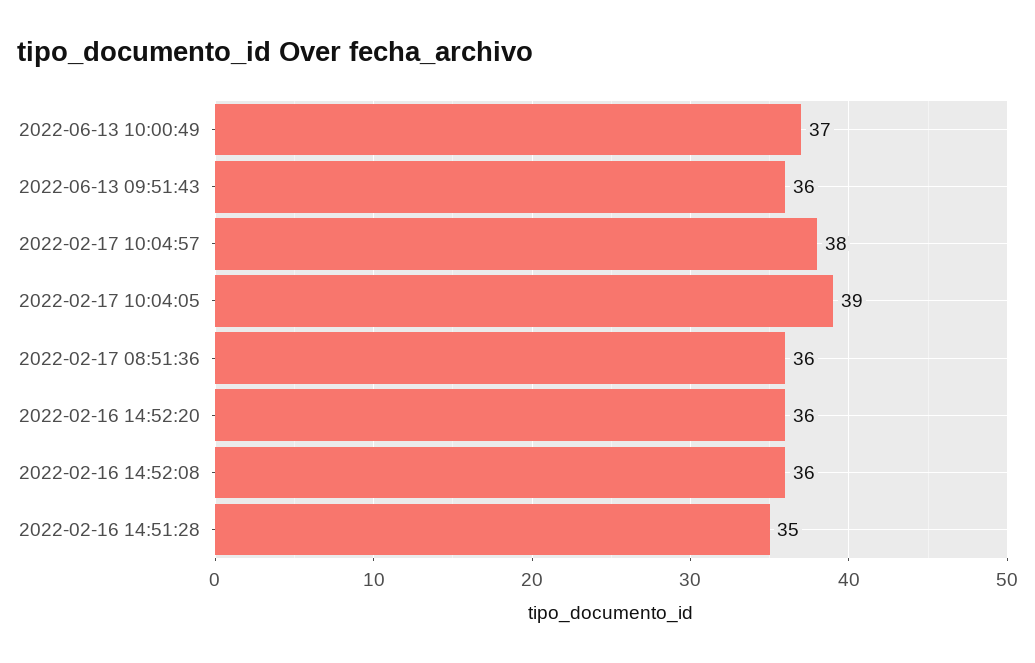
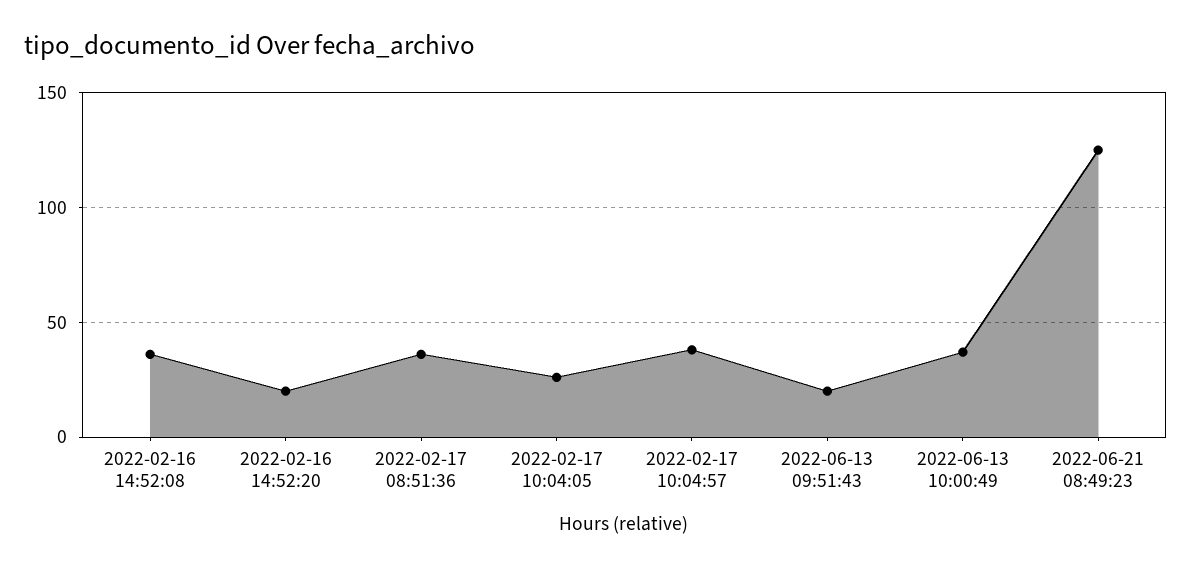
2022-06-13 09:51:43: 36 -> 20
2022-02-17 10:04:05: 39 -> 25
2022-02-16 14:52:20: 36 -> 20
2022-02-16 14:51:28: 35 -> none
2022-06-21 08:49:23: none -> 125

